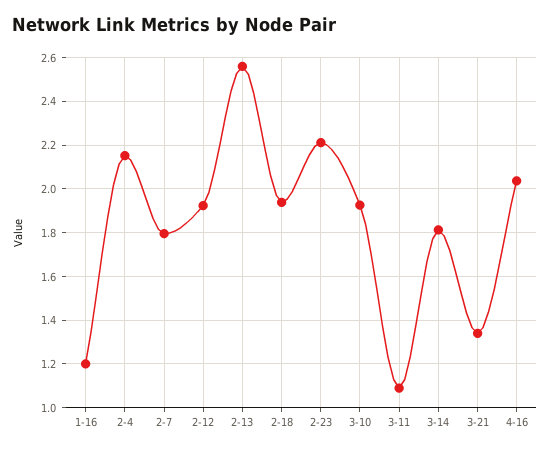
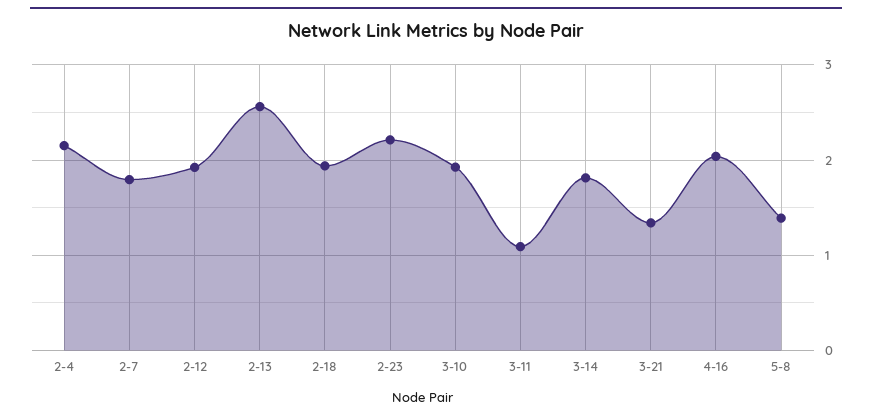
1-16: 1.2 -> none
5-8: none -> 1.4

